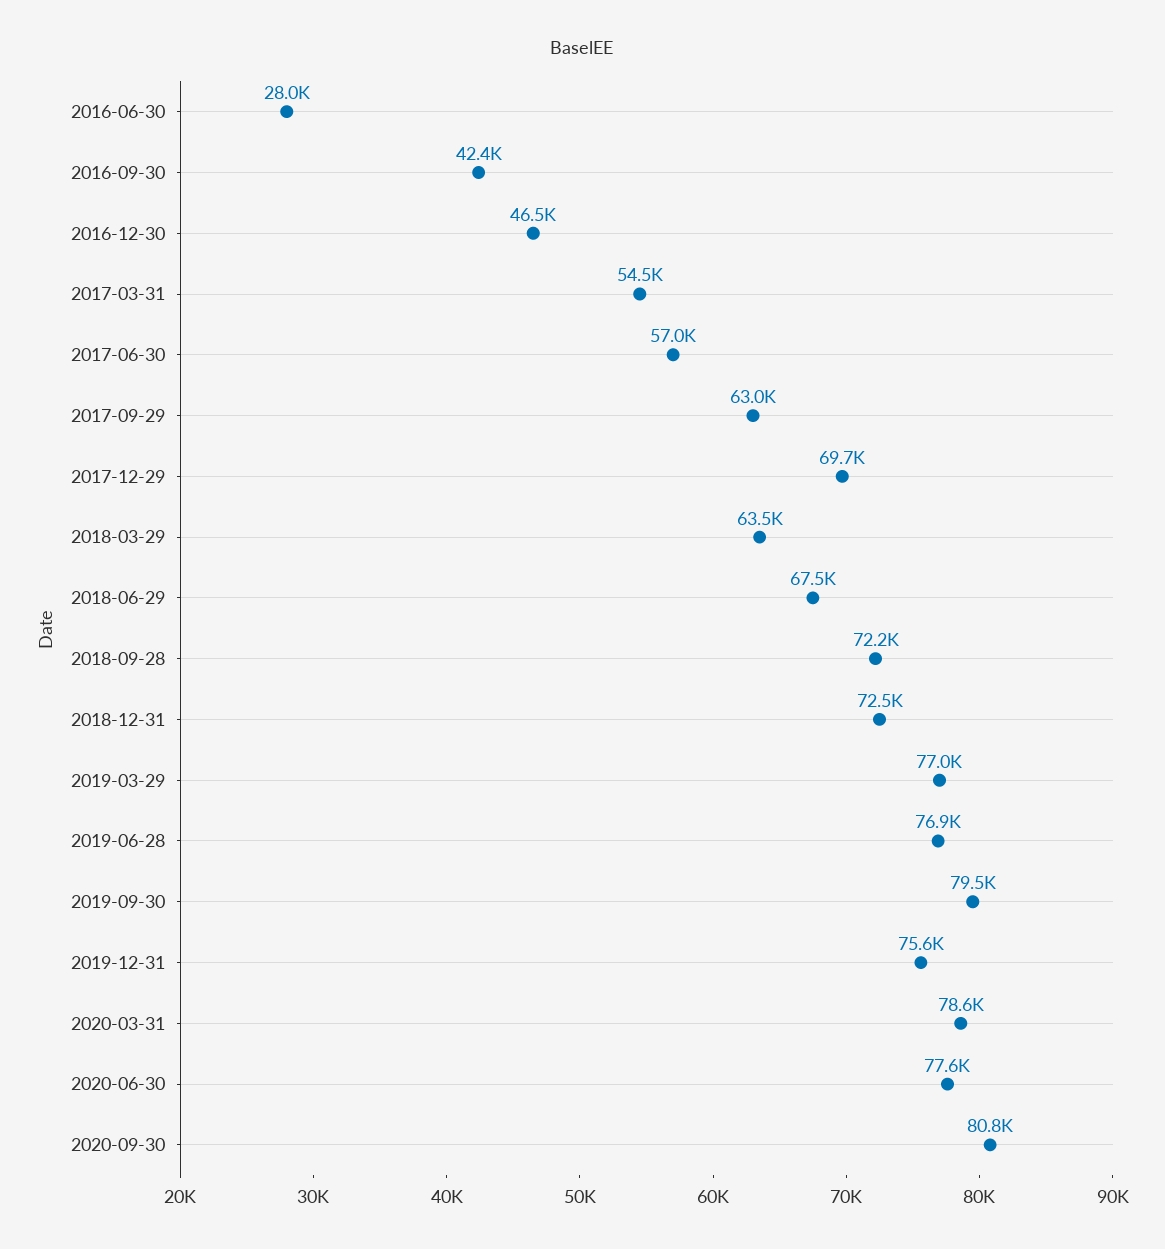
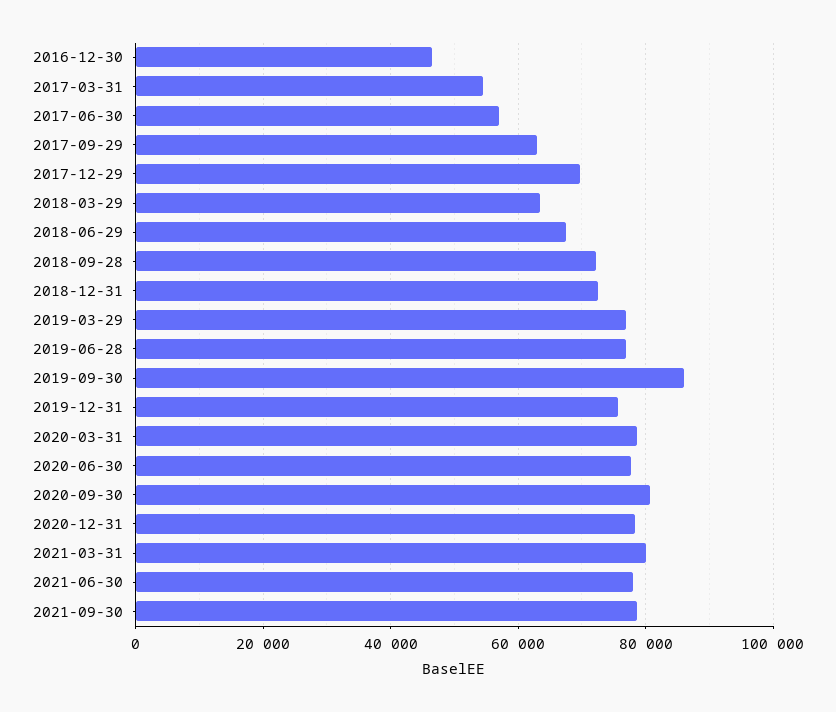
2016-06-30: 28000 -> none
2016-09-30: 42400 -> none
2019-09-30: 79500 -> 86000
2020-12-31: none -> 78000
2021-03-31: none -> 80000
2021-06-30: none -> 78000
2021-09-30: none -> 78000

